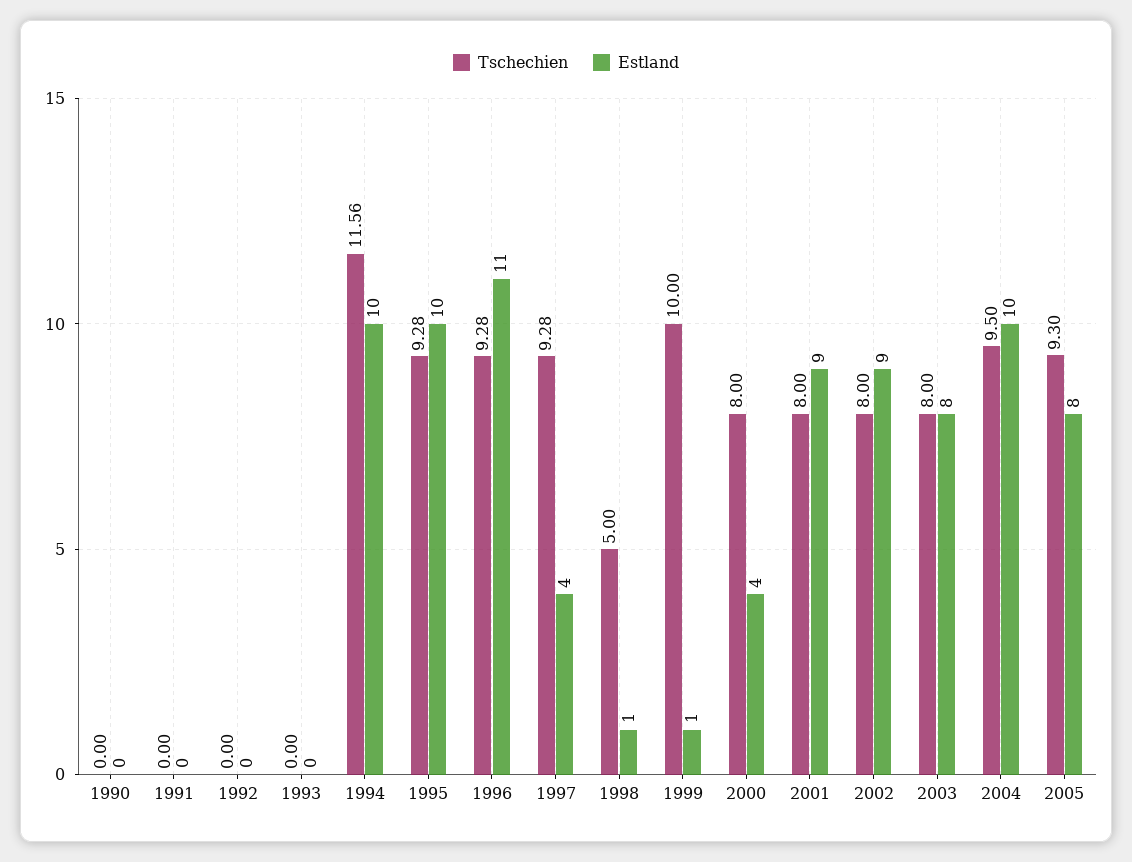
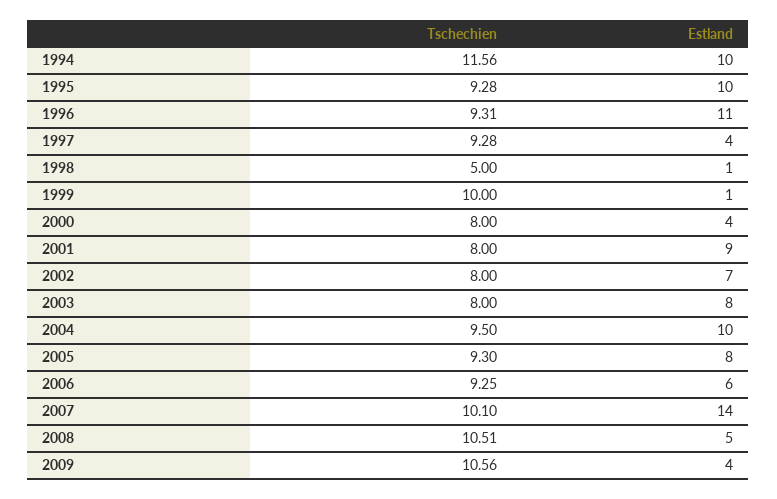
Tschechien, 1990: 0 -> none
Estland, 1990: 0 -> none
Tschechien, 1991: 0 -> none
Estland, 1991: 0 -> none
Tschechien, 1992: 0 -> none
Estland, 1992: 0 -> none
Tschechien, 1993: 0 -> none
Estland, 1993: 0 -> none
Tschechien, 1996: 9.28 -> 9.31
Estland, 2002: 9 -> 7
Tschechien, 2006: none -> 9.25
Estland, 2006: none -> 6
Tschechien, 2007: none -> 10.1
Estland, 2007: none -> 14
Tschechien, 2008: none -> 10.51
Estland, 2008: none -> 5
Tschechien, 2009: none -> 10.56
Estland, 2009: none -> 4

